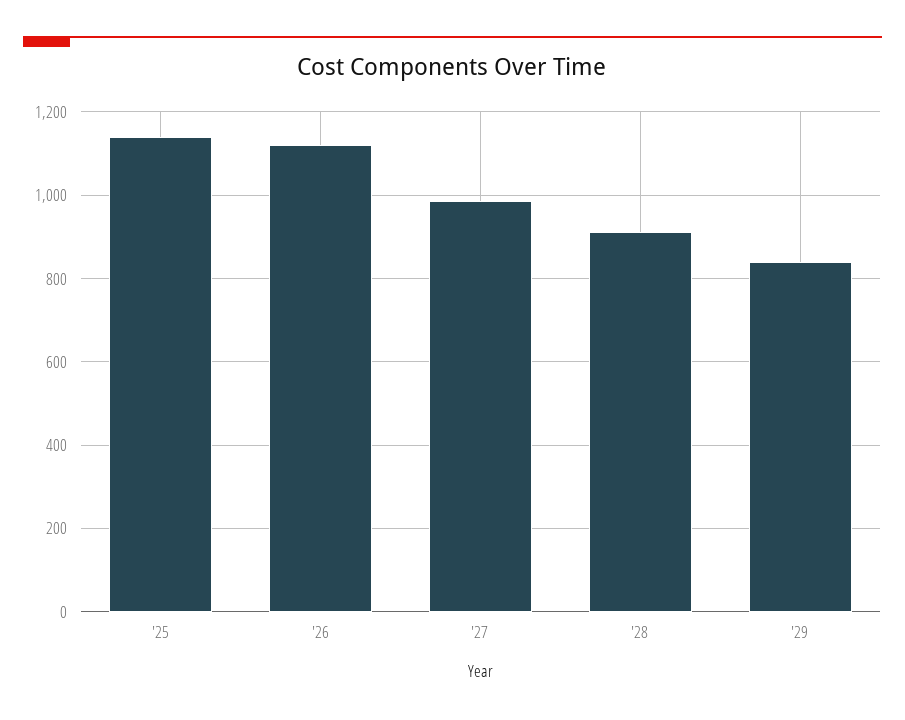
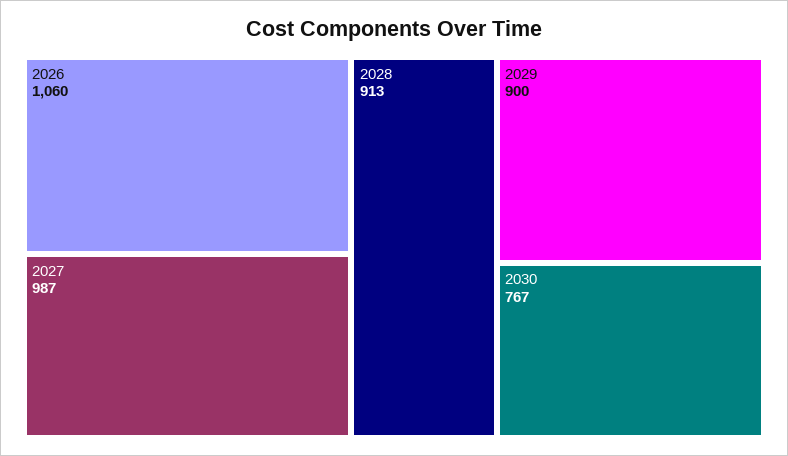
'25: 1140 -> none
'26: 1120 -> 1060
'29: 840 -> 900
2030: none -> 767

